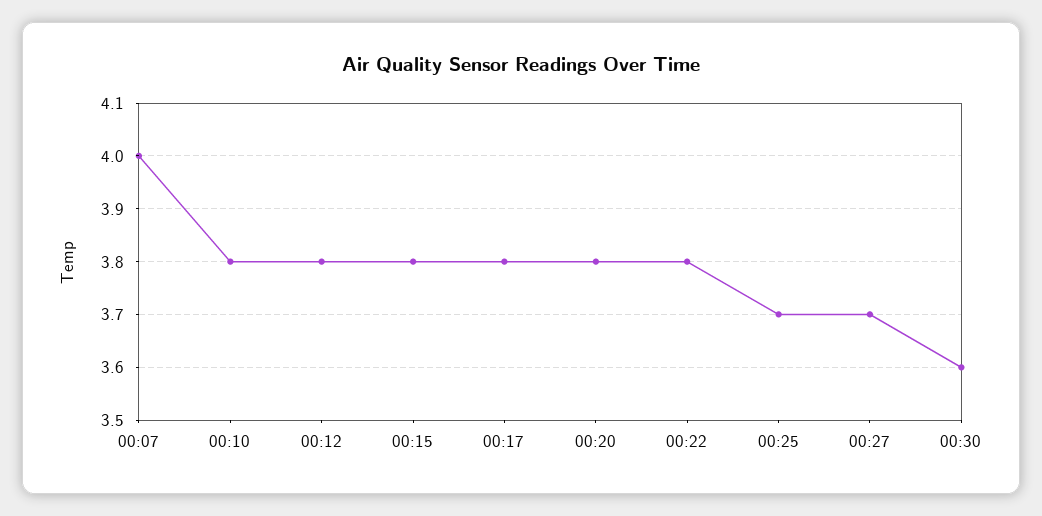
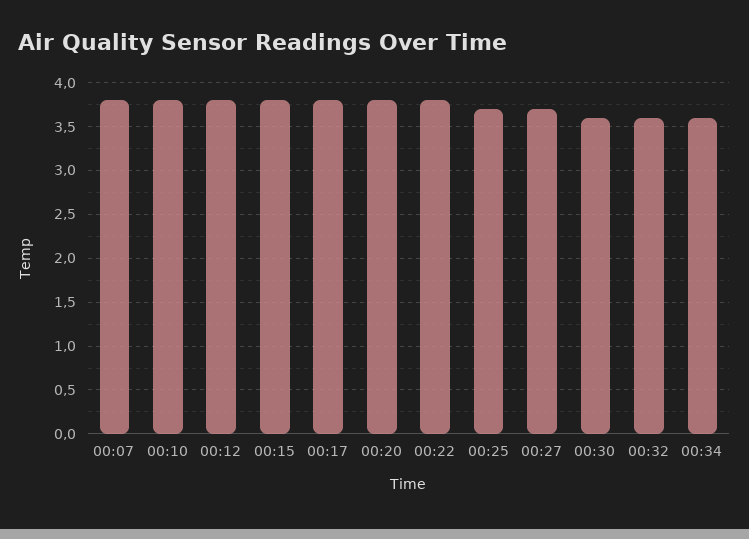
00:07: 4 -> 3.8
00:32: none -> 3.6
00:34: none -> 3.6

